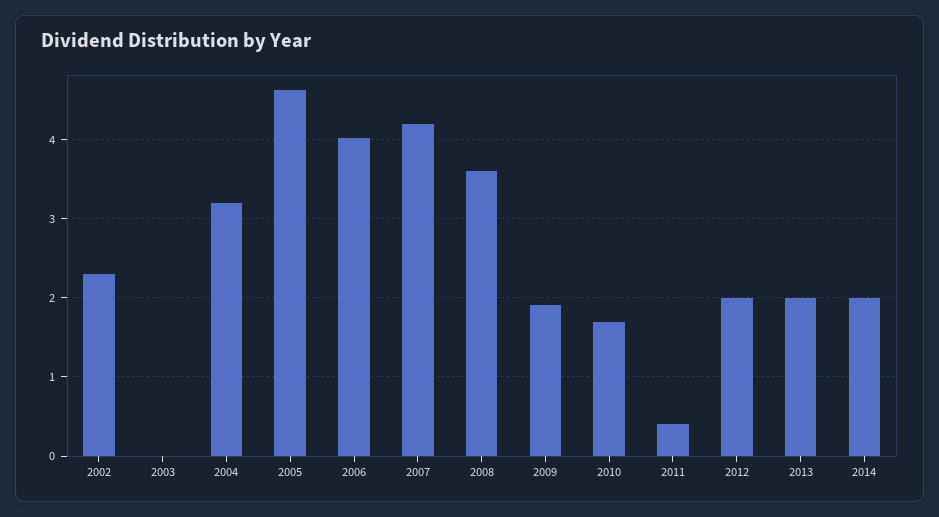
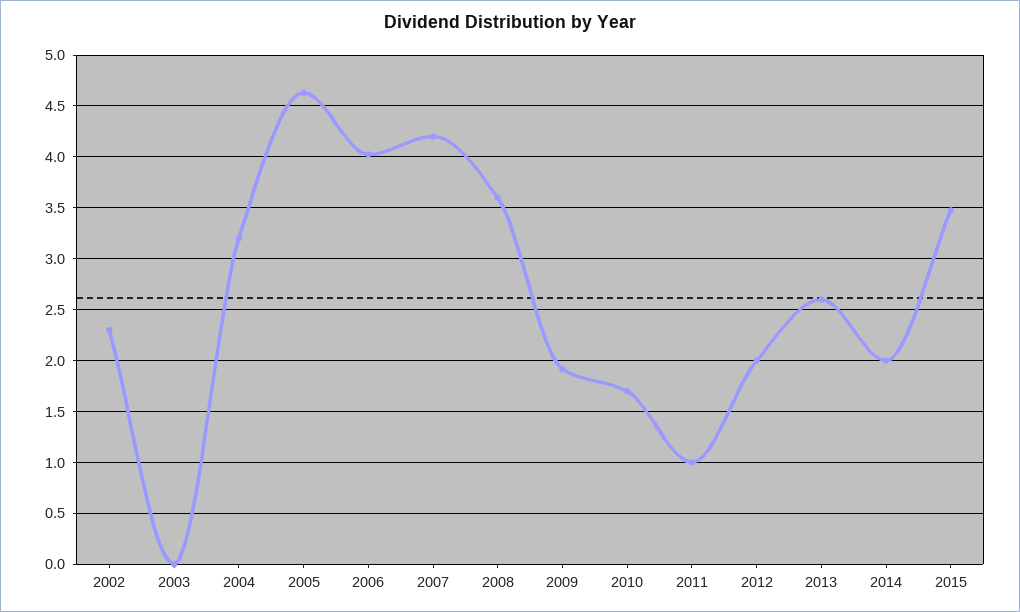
2011: 0.4 -> 1
2013: 2 -> 2.6
2015: none -> 3.5

